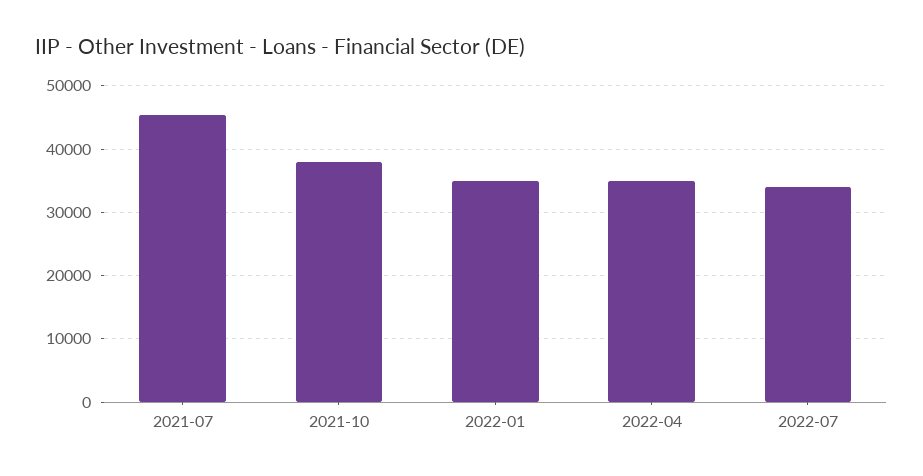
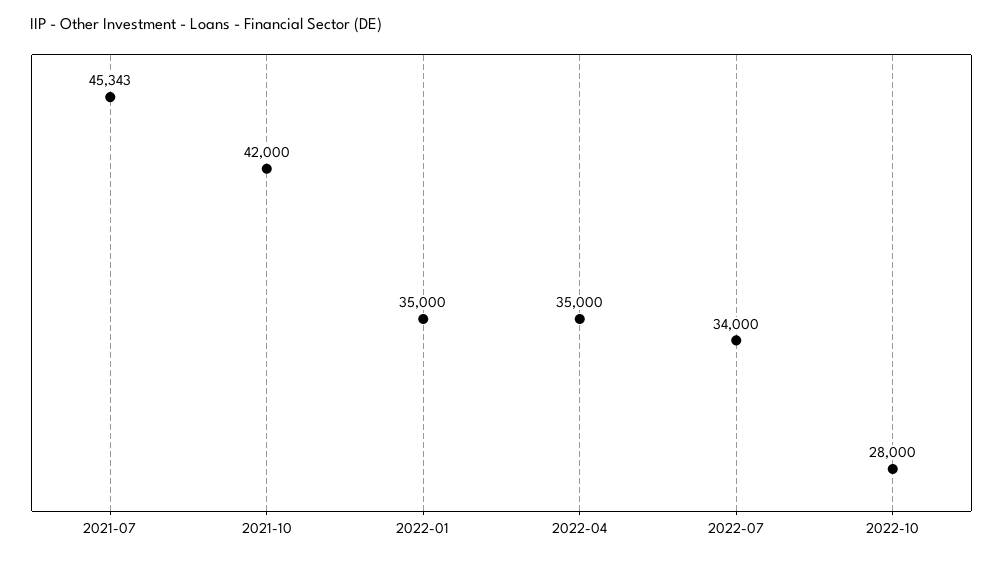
2021-10: 38000 -> 42000
2022-10: none -> 28000

